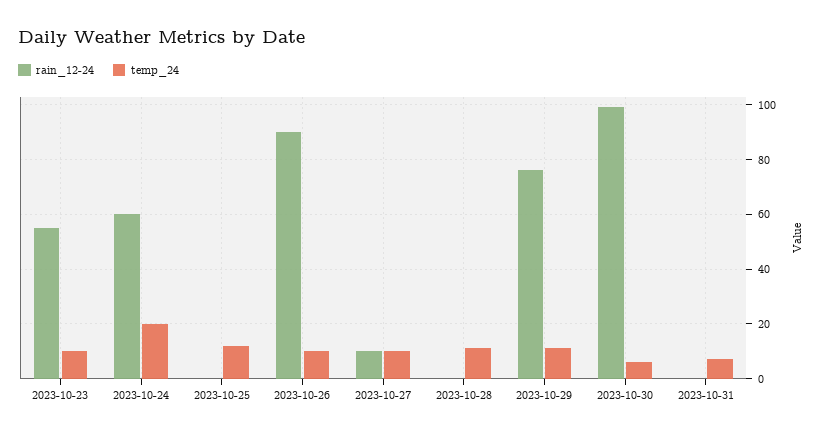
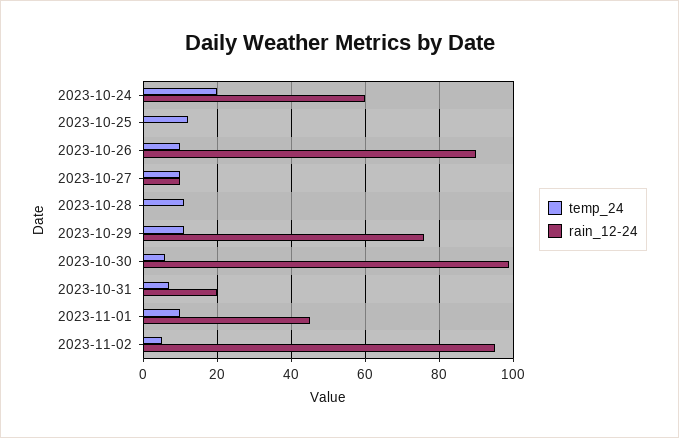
rain_12-24, 2023-10-23: 55 -> none
temp_24, 2023-10-23: 10 -> none
rain_12-24, 2023-10-31: 0 -> 20
temp_24, 2023-11-01: none -> 10
rain_12-24, 2023-11-01: none -> 45
temp_24, 2023-11-02: none -> 5
rain_12-24, 2023-11-02: none -> 95

